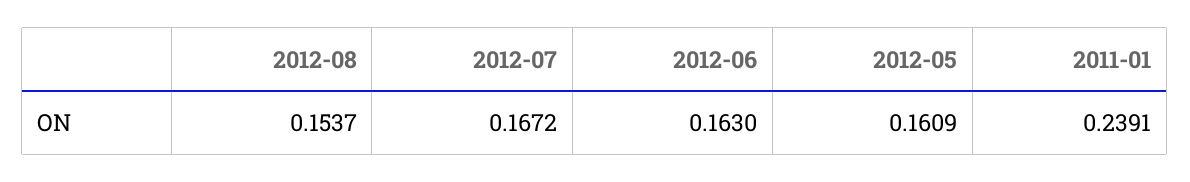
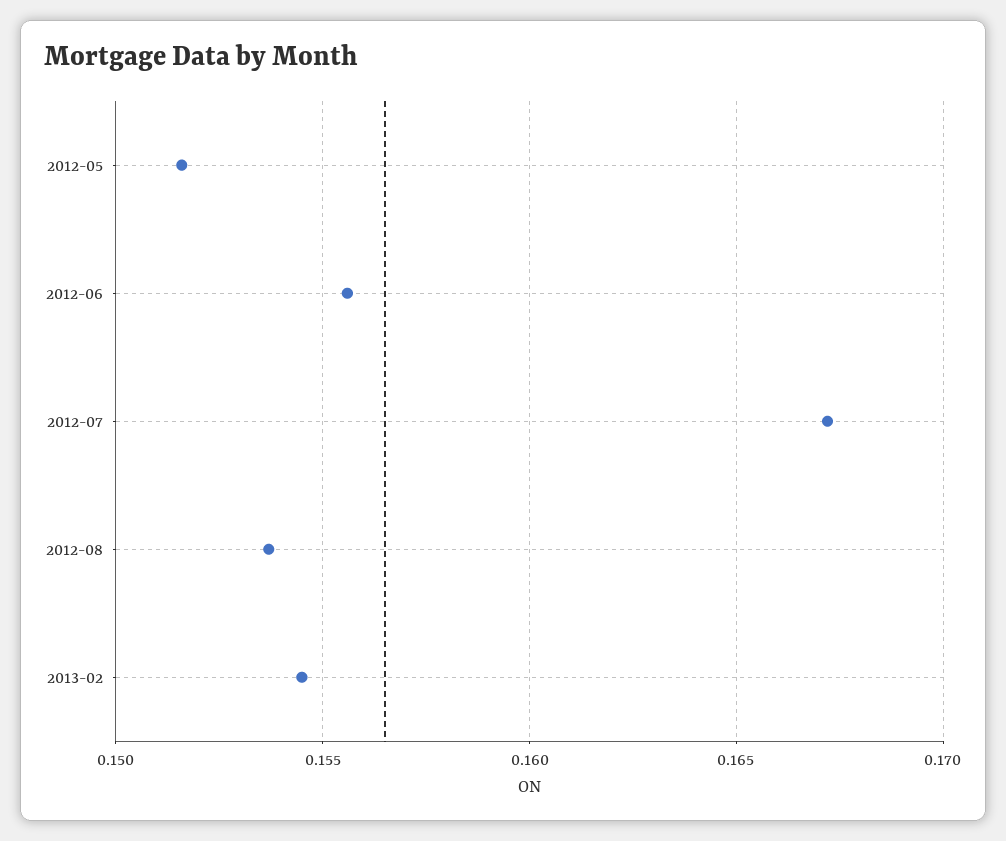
2012-06: 0.163 -> 0.1555
2012-05: 0.1609 -> 0.1515
2011-01: 0.2391 -> none
2013-02: none -> 0.1545

